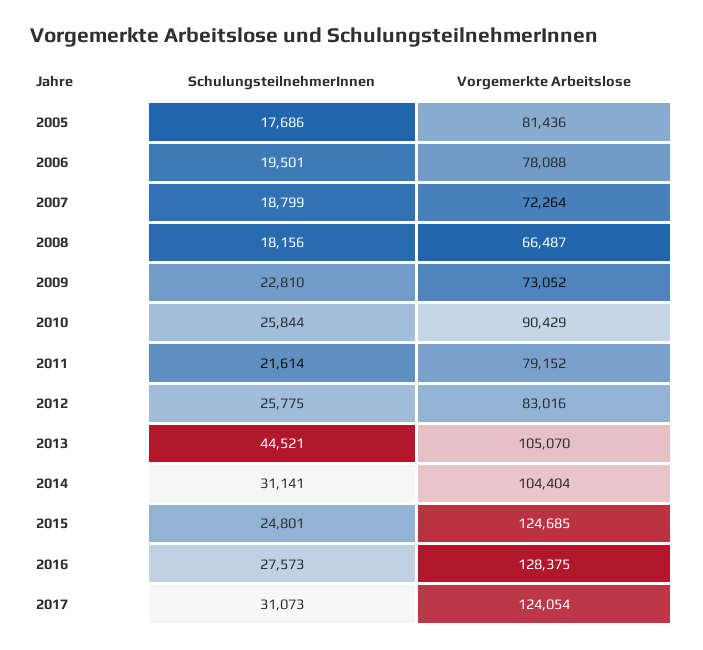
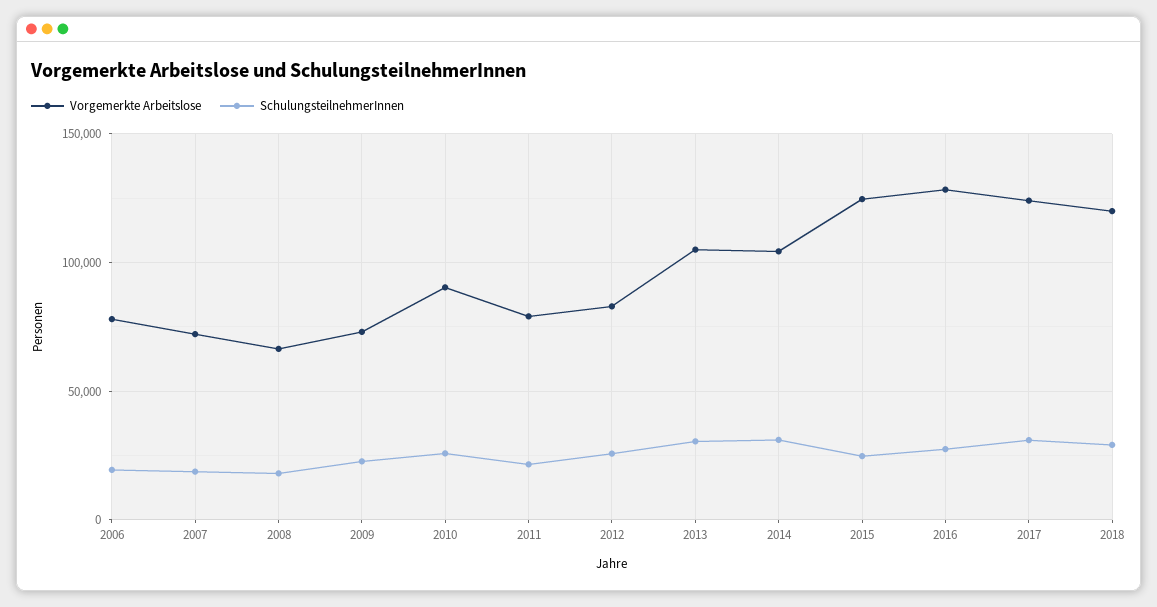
SchulungsteilnehmerInnen, 2005: 17686 -> none
Vorgemerkte Arbeitslose, 2005: 81436 -> none
SchulungsteilnehmerInnen, 2013: 44521 -> 30000
Vorgemerkte Arbeitslose, 2018: none -> 120000
SchulungsteilnehmerInnen, 2018: none -> 30000

